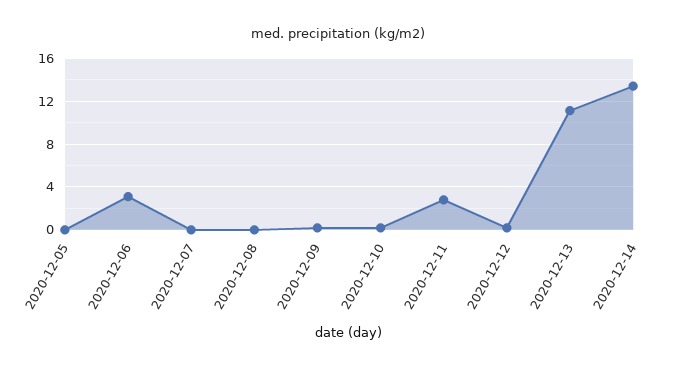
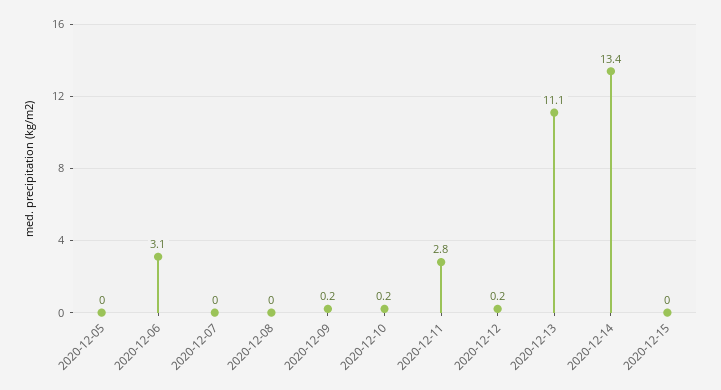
2020-12-15: none -> 0

